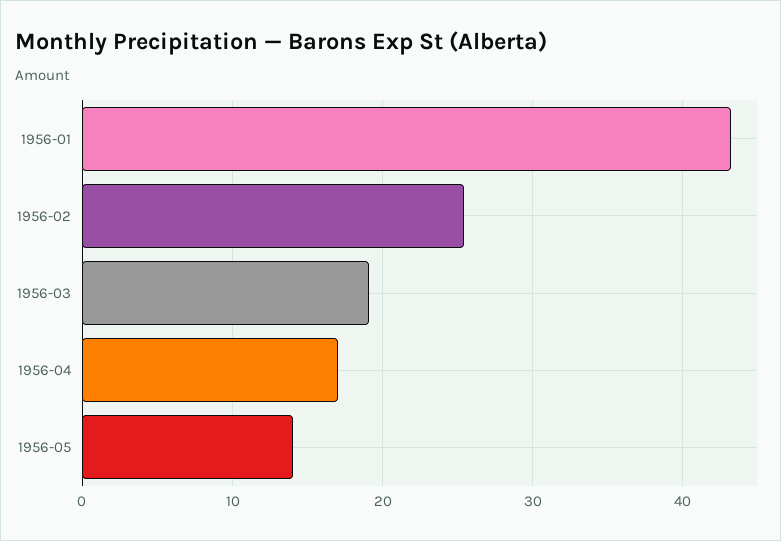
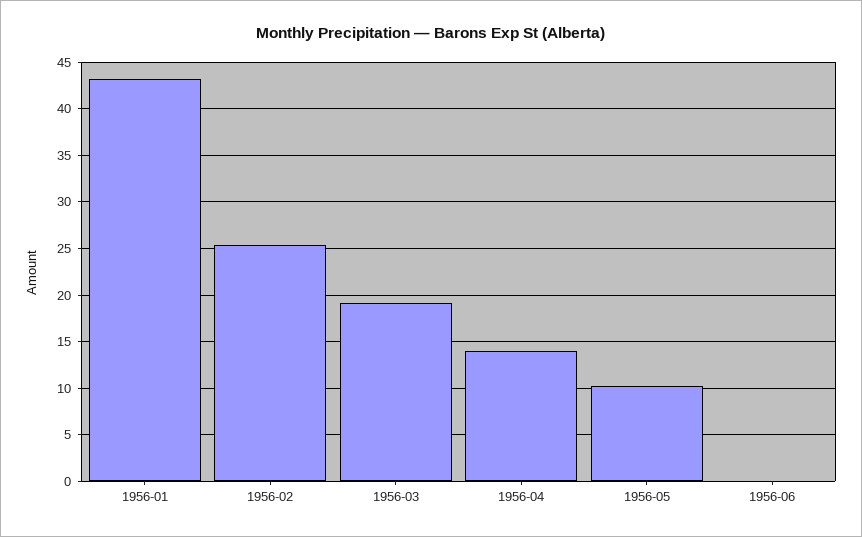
1956-04: 17 -> 14
1956-05: 14 -> 10
1956-06: none -> 0

